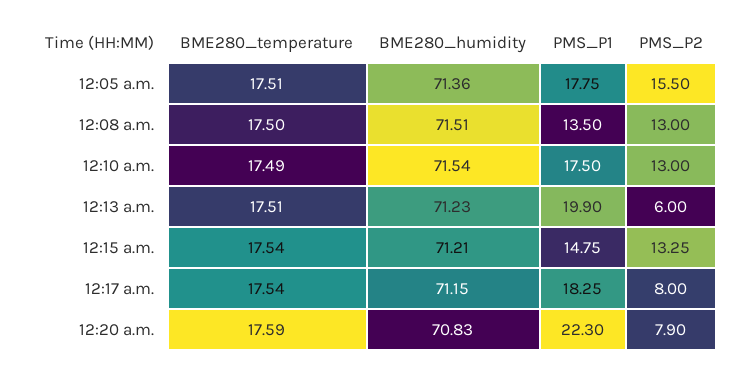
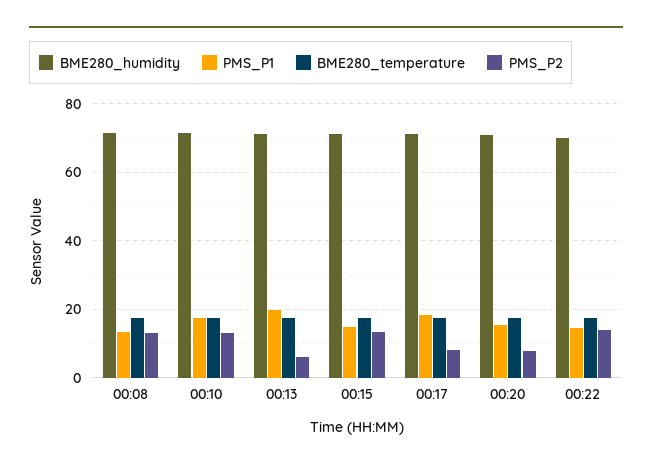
BME280_temperature, 12:05 a.m.: 17.51 -> none
BME280_humidity, 12:05 a.m.: 71.36 -> none
PMS_P1, 12:05 a.m.: 17.75 -> none
PMS_P2, 12:05 a.m.: 15.5 -> none
PMS_P1, 12:20 a.m.: 22.3 -> 16
BME280_humidity, 00:22: none -> 70
PMS_P1, 00:22: none -> 14
BME280_temperature, 00:22: none -> 18
PMS_P2, 00:22: none -> 14

